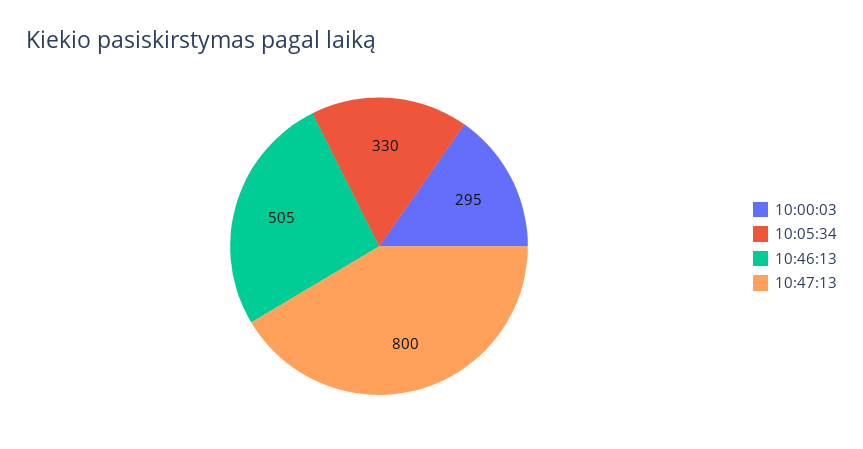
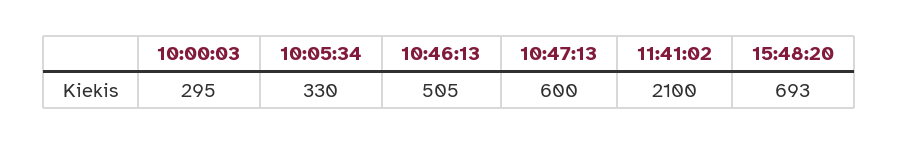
10:47:13: 800 -> 600
11:41:02: none -> 2100
15:48:20: none -> 693

